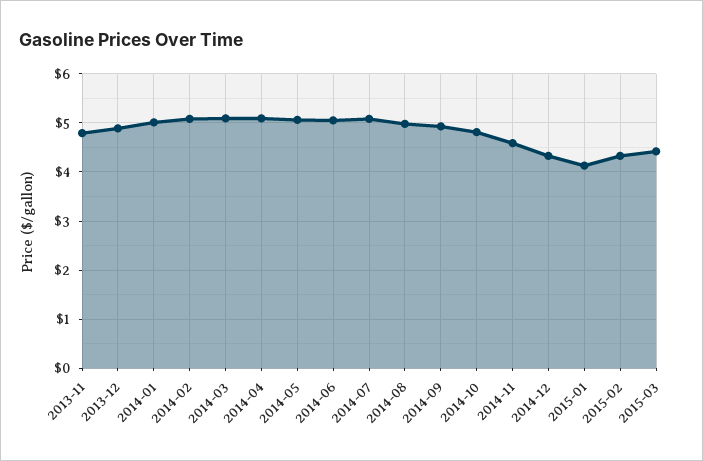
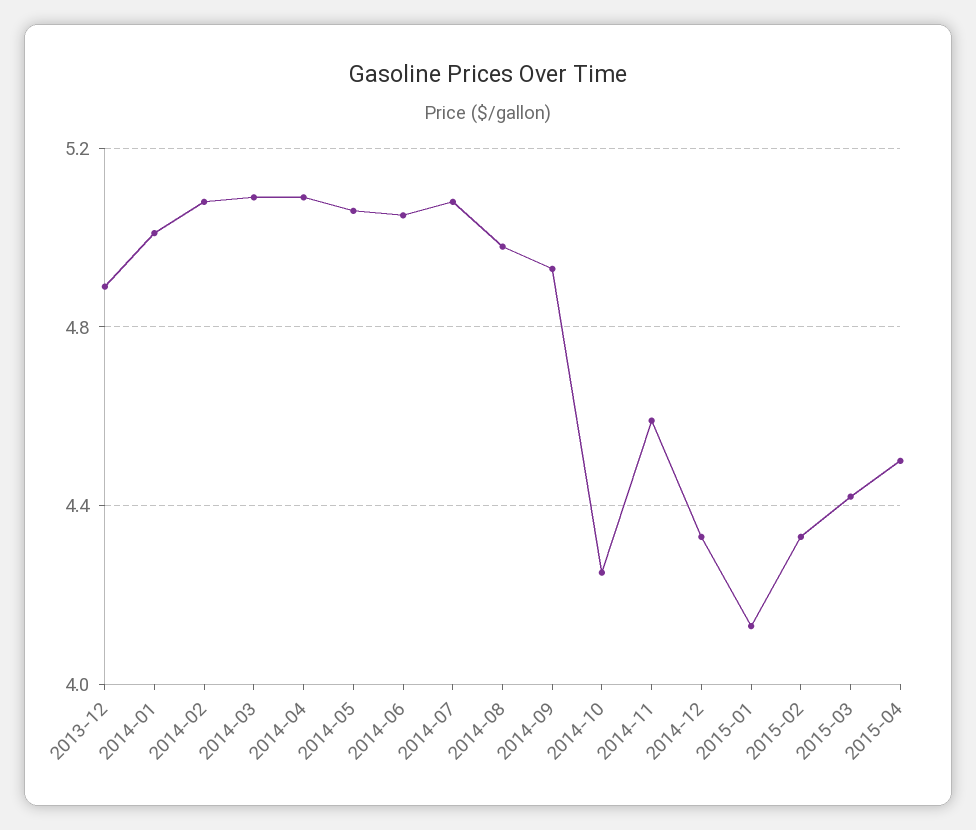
2013-11: 4.8 -> none
2014-10: 4.8 -> 4.25
2015-04: none -> 4.5

